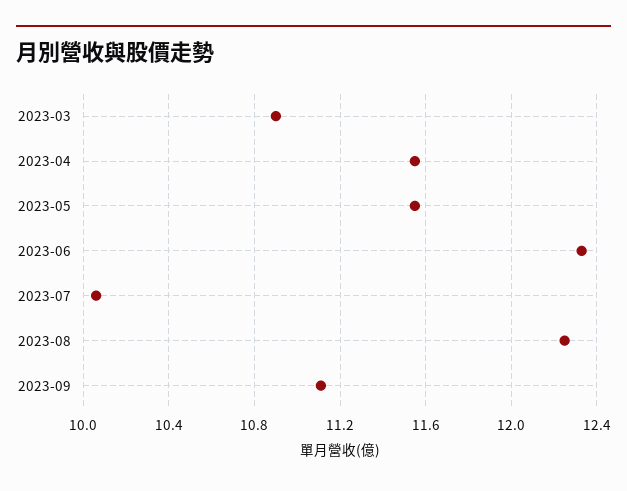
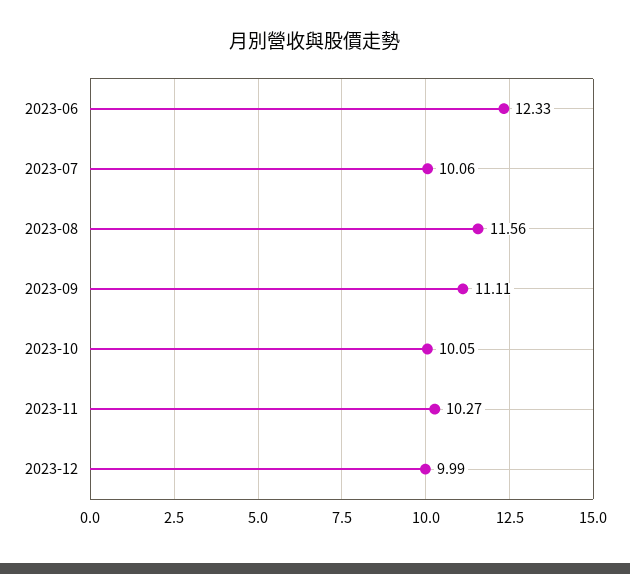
2023-03: 10.9 -> none
2023-04: 11.55 -> none
2023-05: 11.55 -> none
2023-08: 12.25 -> 11.56
2023-10: none -> 10.05
2023-11: none -> 10.27
2023-12: none -> 9.99

